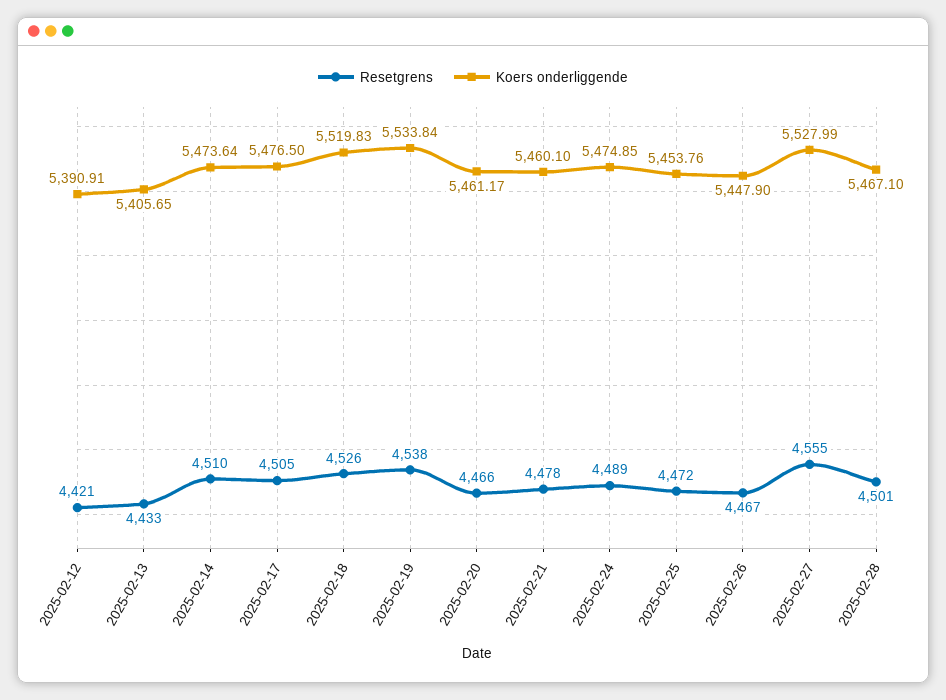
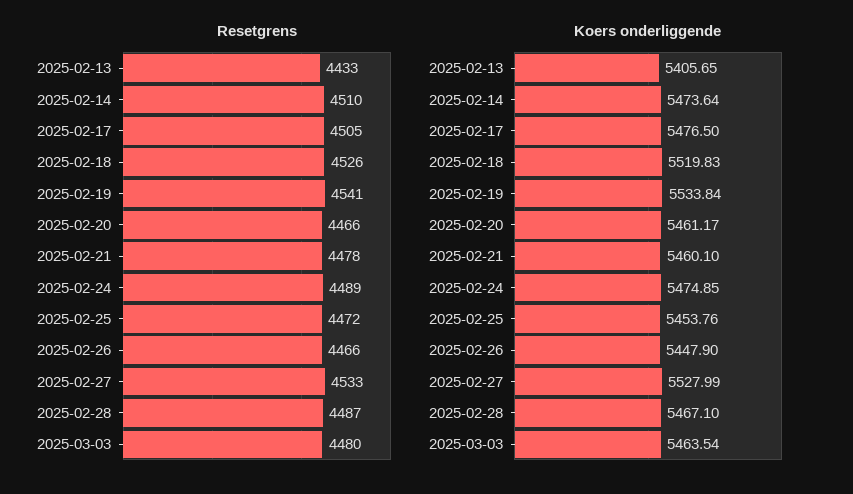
Resetgrens, 2025-02-12: 4421 -> none
Koers onderliggende, 2025-02-12: 5390.91 -> none
Resetgrens, 2025-02-19: 4538 -> 4541
Resetgrens, 2025-02-26: 4467 -> 4466
Resetgrens, 2025-02-27: 4555 -> 4533
Resetgrens, 2025-02-28: 4501 -> 4487
Resetgrens, 2025-03-03: none -> 4480
Koers onderliggende, 2025-03-03: none -> 5463.54

